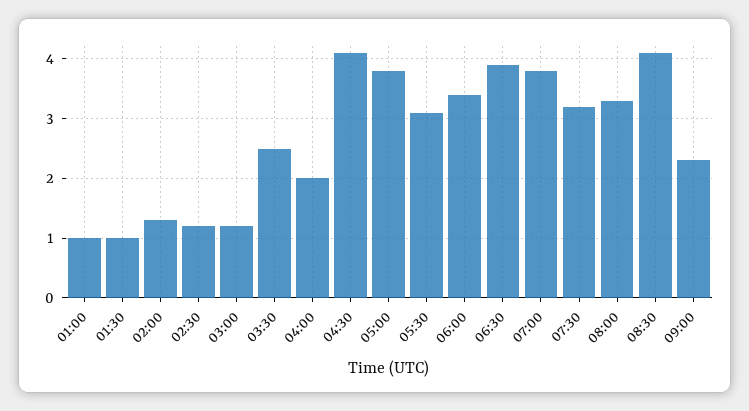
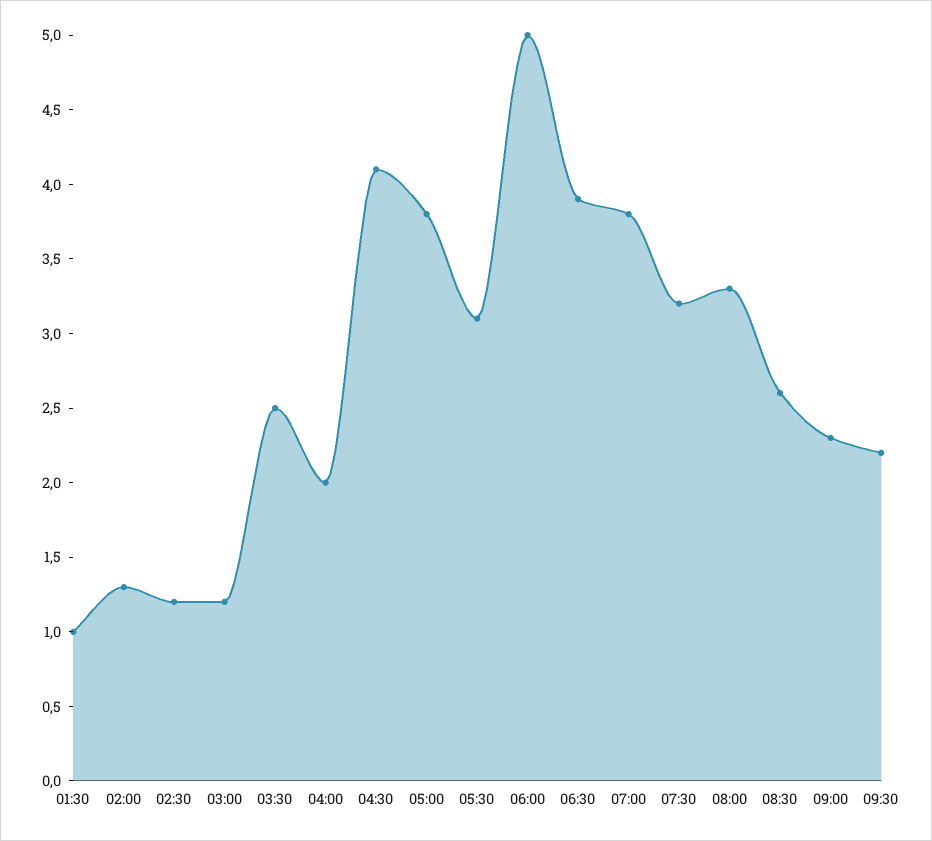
01:00: 1 -> none
06:00: 3.5 -> 5
08:30: 4 -> 2.6
09:30: none -> 2.2

